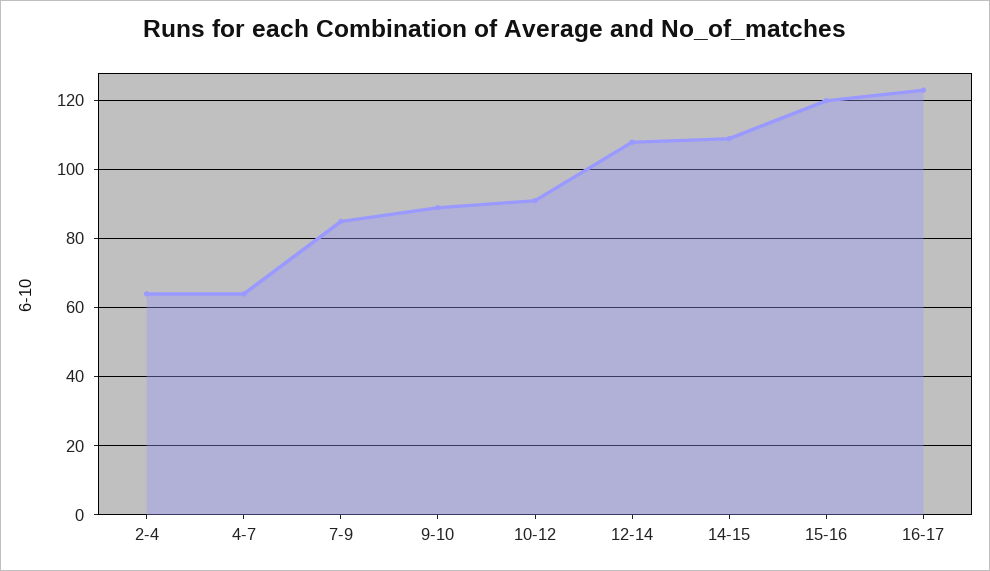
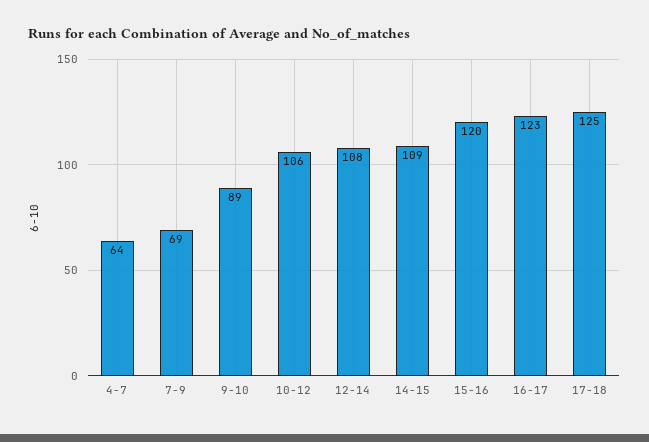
2-4: 65 -> none
7-9: 85 -> 69
10-12: 90 -> 106
17-18: none -> 125

